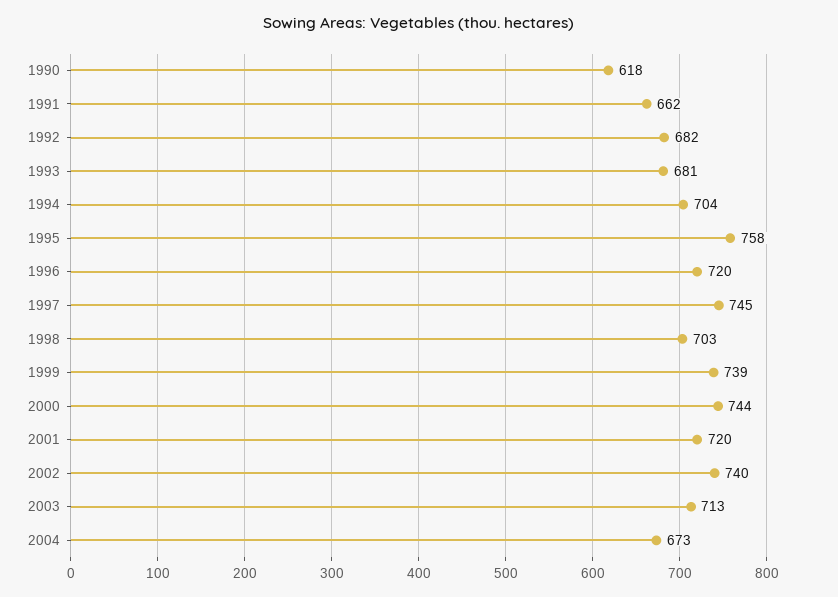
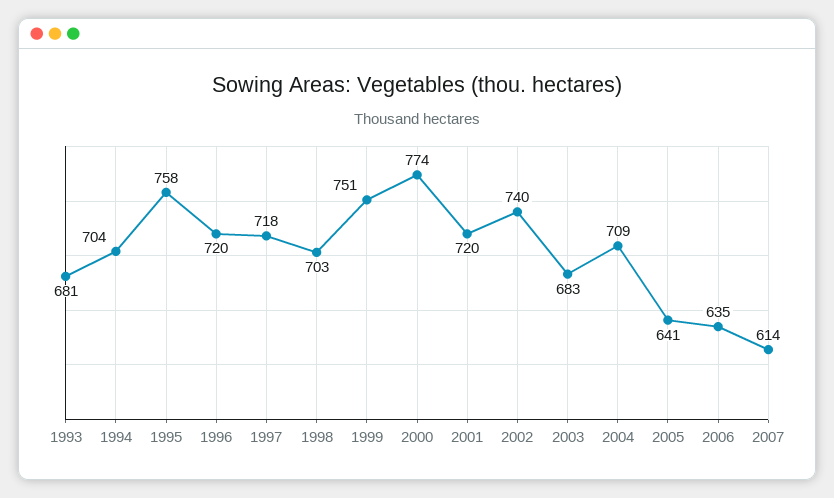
1990: 618 -> none
1991: 662 -> none
1992: 682 -> none
1997: 745 -> 718
1999: 739 -> 751
2000: 744 -> 774
2003: 713 -> 683
2004: 673 -> 709
2005: none -> 641
2006: none -> 635
2007: none -> 614

